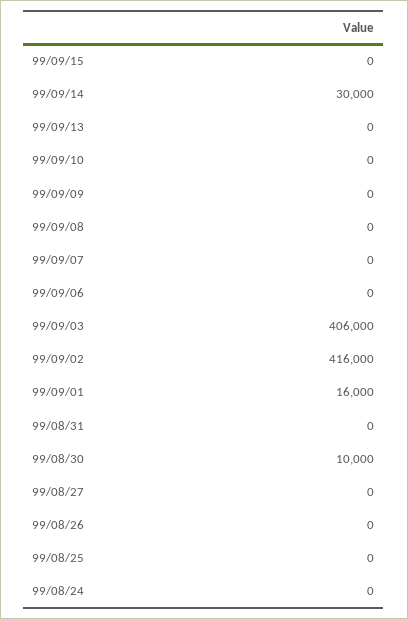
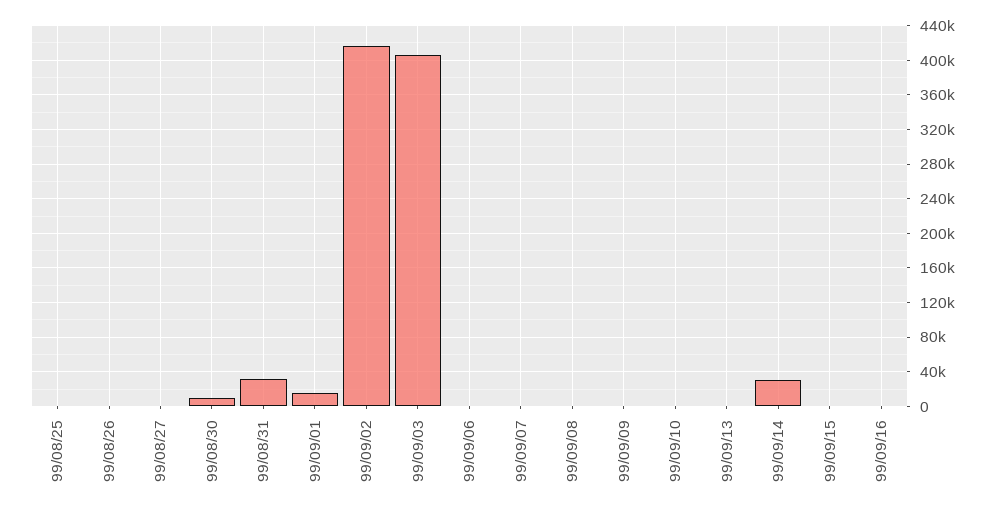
99/08/31: 0 -> 30000
99/08/24: 0 -> none
99/09/16: none -> 0

